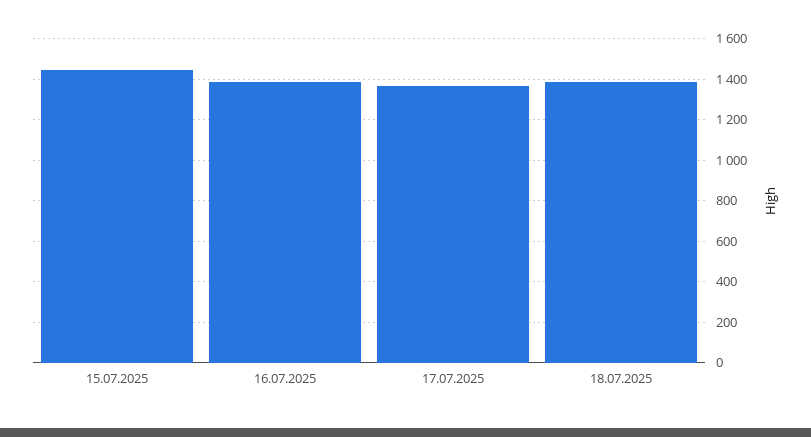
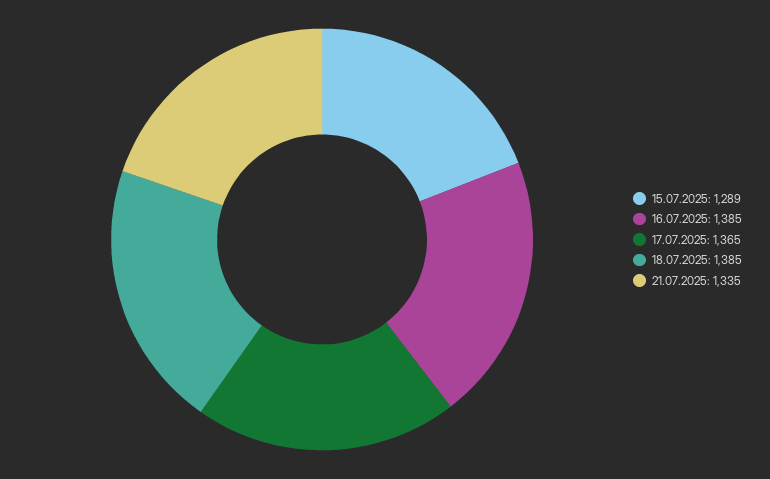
15.07.2025: 1450 -> 1289
21.07.2025: none -> 1335

